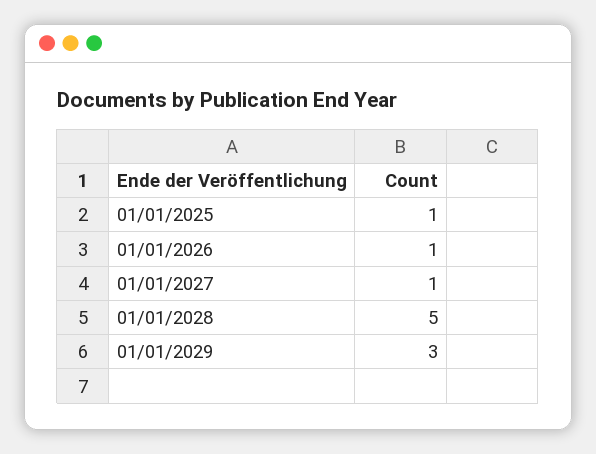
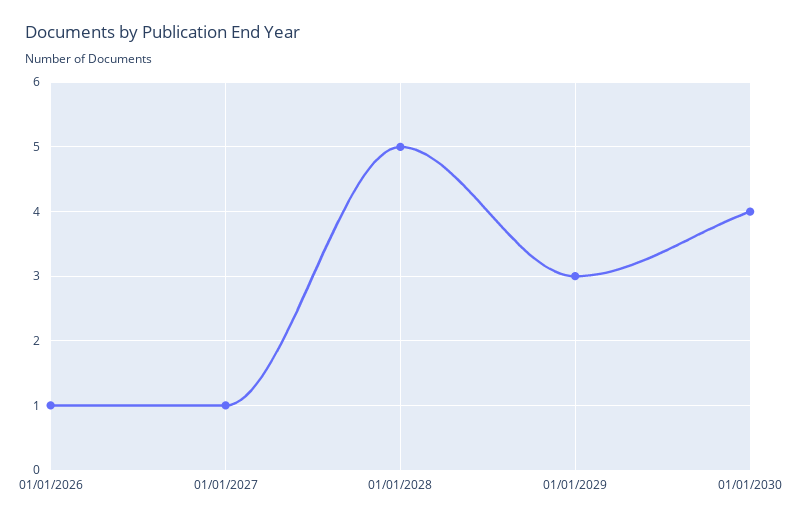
01/01/2025: 1 -> none
01/01/2030: none -> 4

